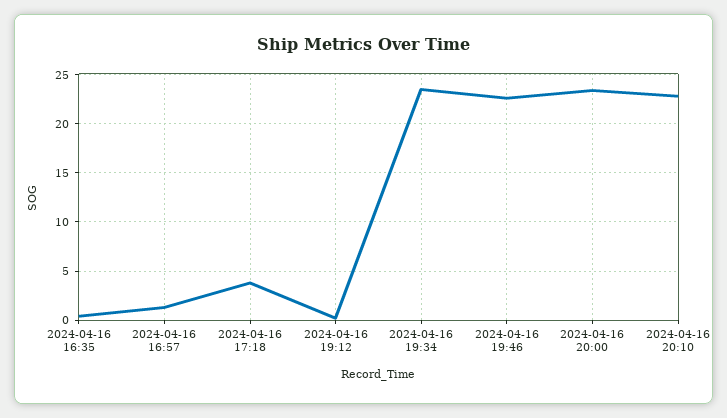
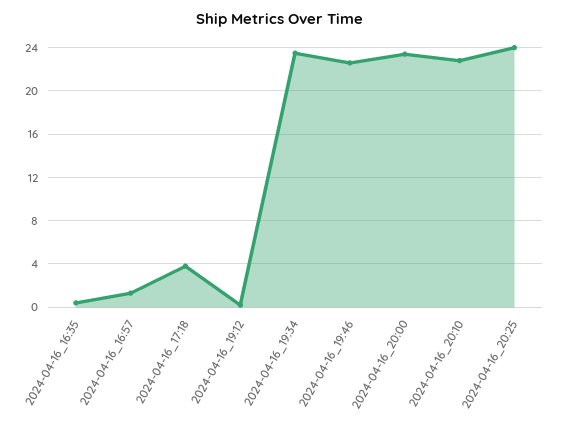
2024-04-16_20:25: none -> 24

